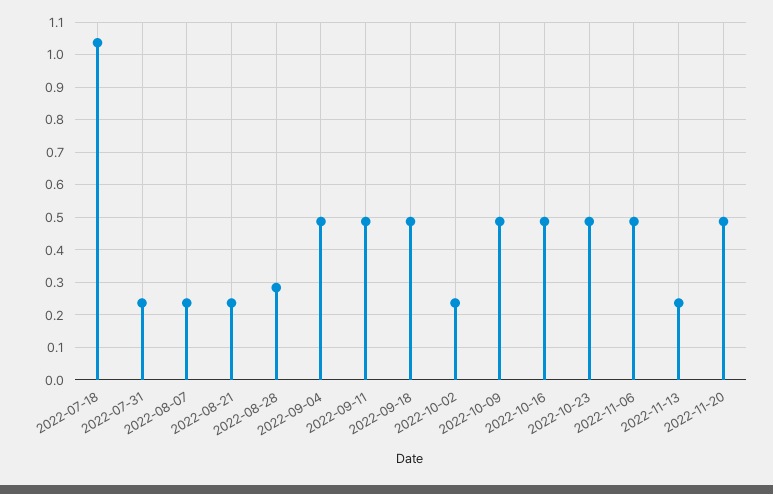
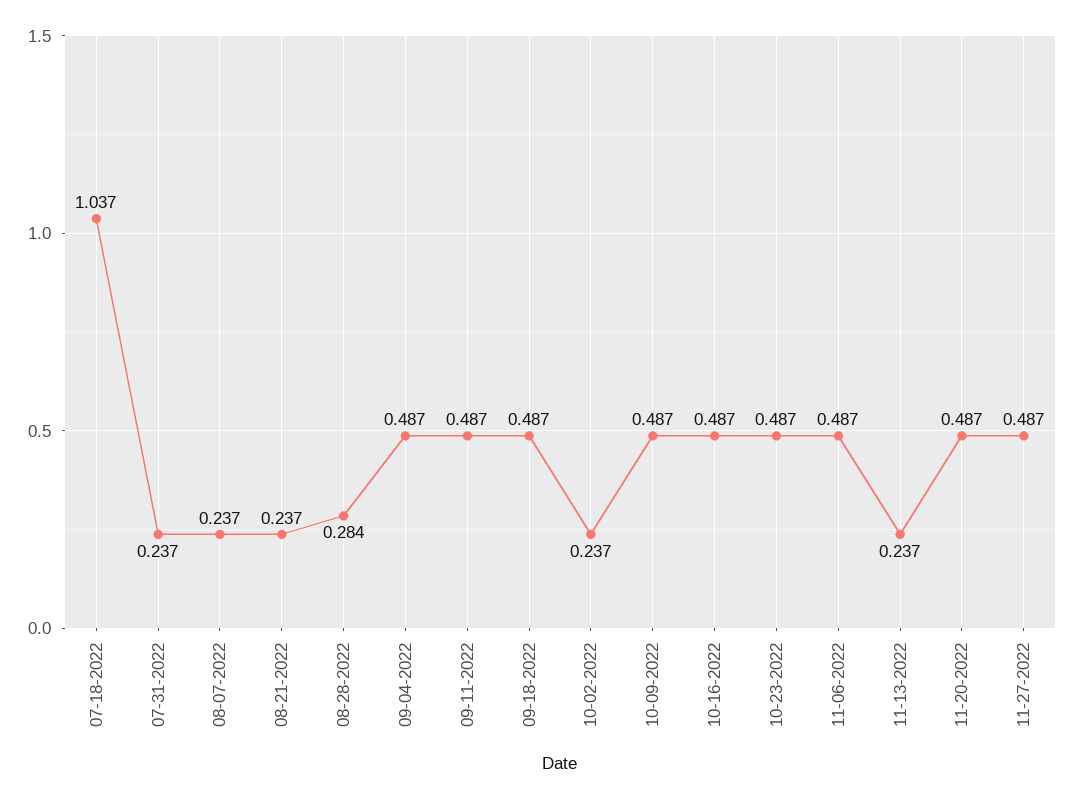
11-27-2022: none -> 0.487

